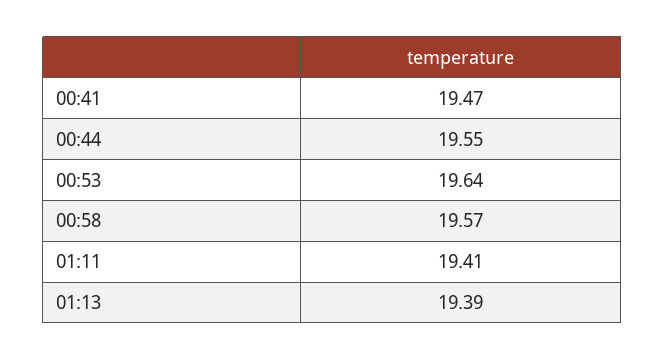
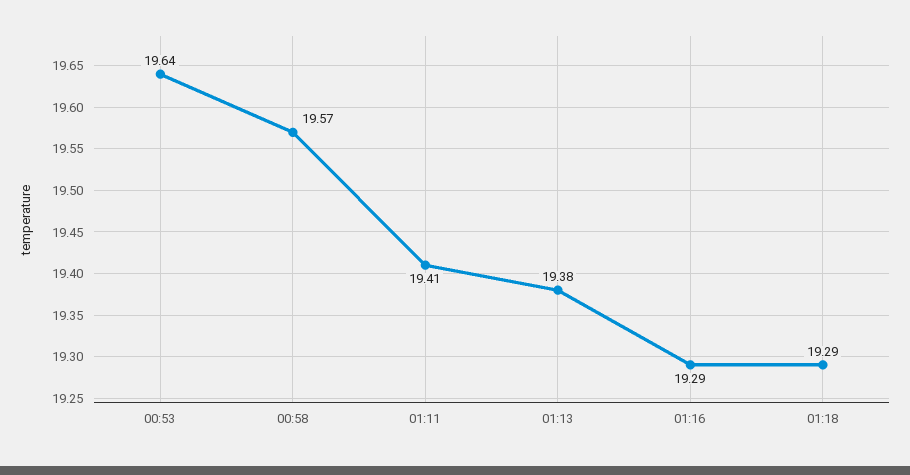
00:41: 19.47 -> none
00:44: 19.55 -> none
01:13: 19.39 -> 19.38
01:16: none -> 19.29
01:18: none -> 19.29

